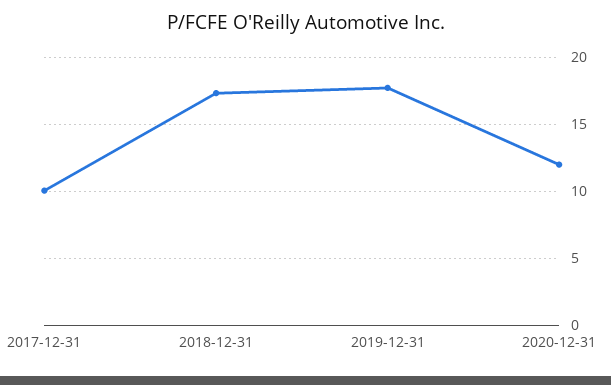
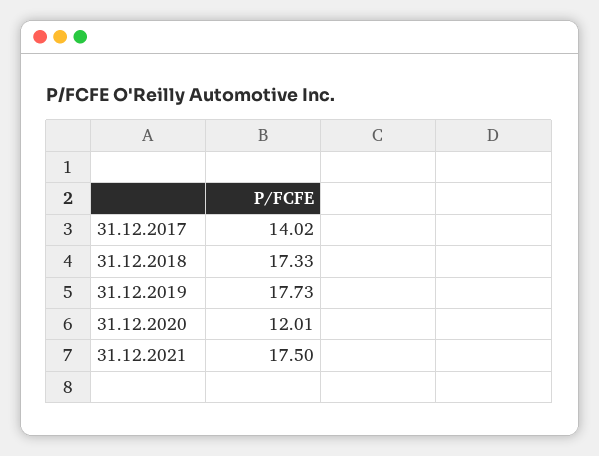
2017-12-31: 10 -> 14.02
31.12.2021: none -> 17.5

